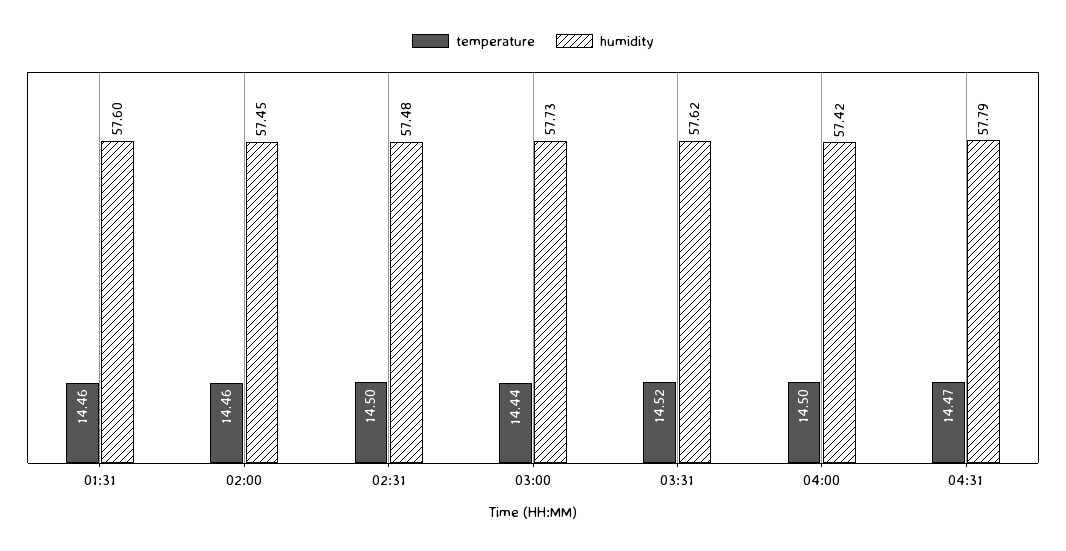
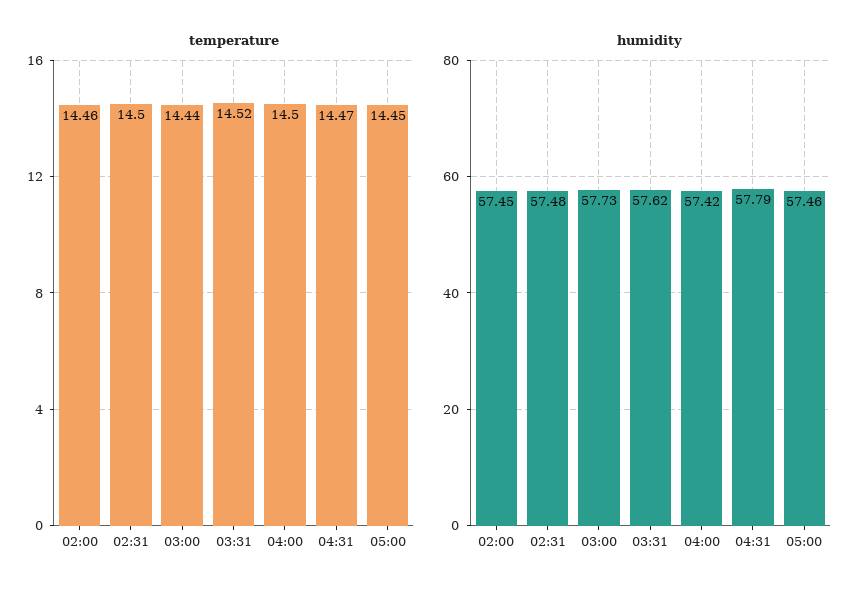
temperature, 01:31: 14.46 -> none
humidity, 01:31: 57.6 -> none
temperature, 05:00: none -> 14.45
humidity, 05:00: none -> 57.46

